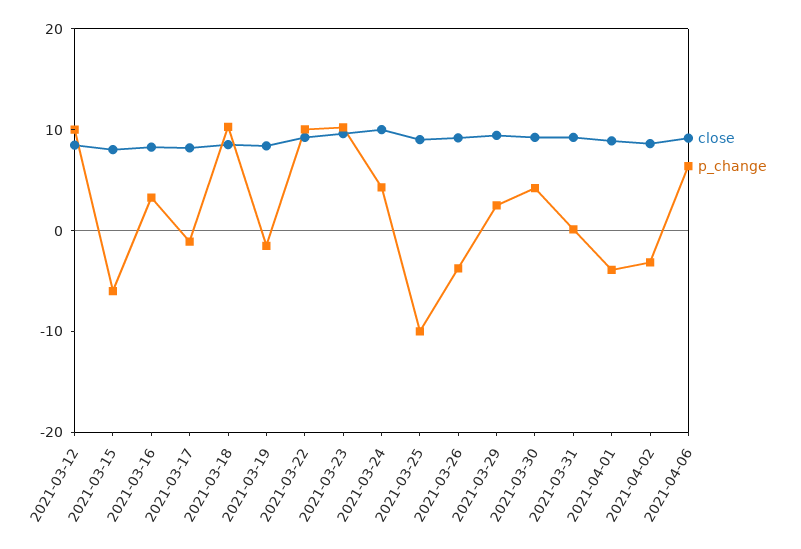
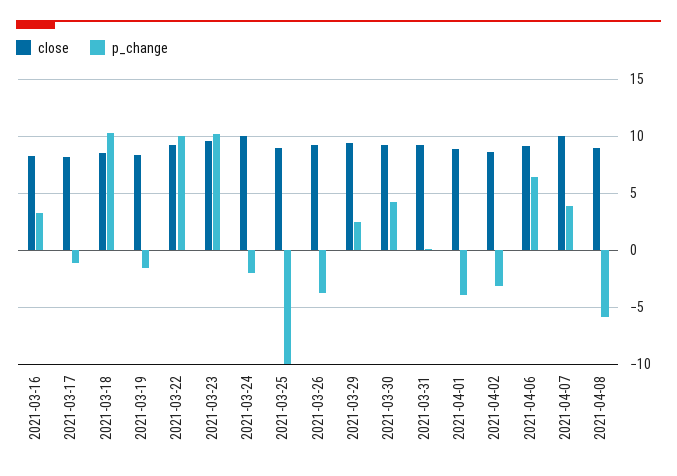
close, 2021-03-12: 8 -> none
p_change, 2021-03-12: 10 -> none
close, 2021-03-15: 8 -> none
p_change, 2021-03-15: -6 -> none
p_change, 2021-03-24: 4 -> -2
close, 2021-04-07: none -> 10
p_change, 2021-04-07: none -> 4
close, 2021-04-08: none -> 9
p_change, 2021-04-08: none -> -6

